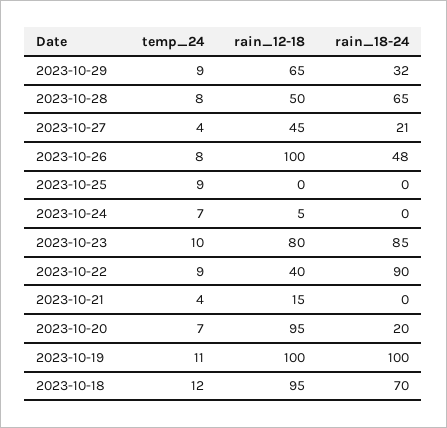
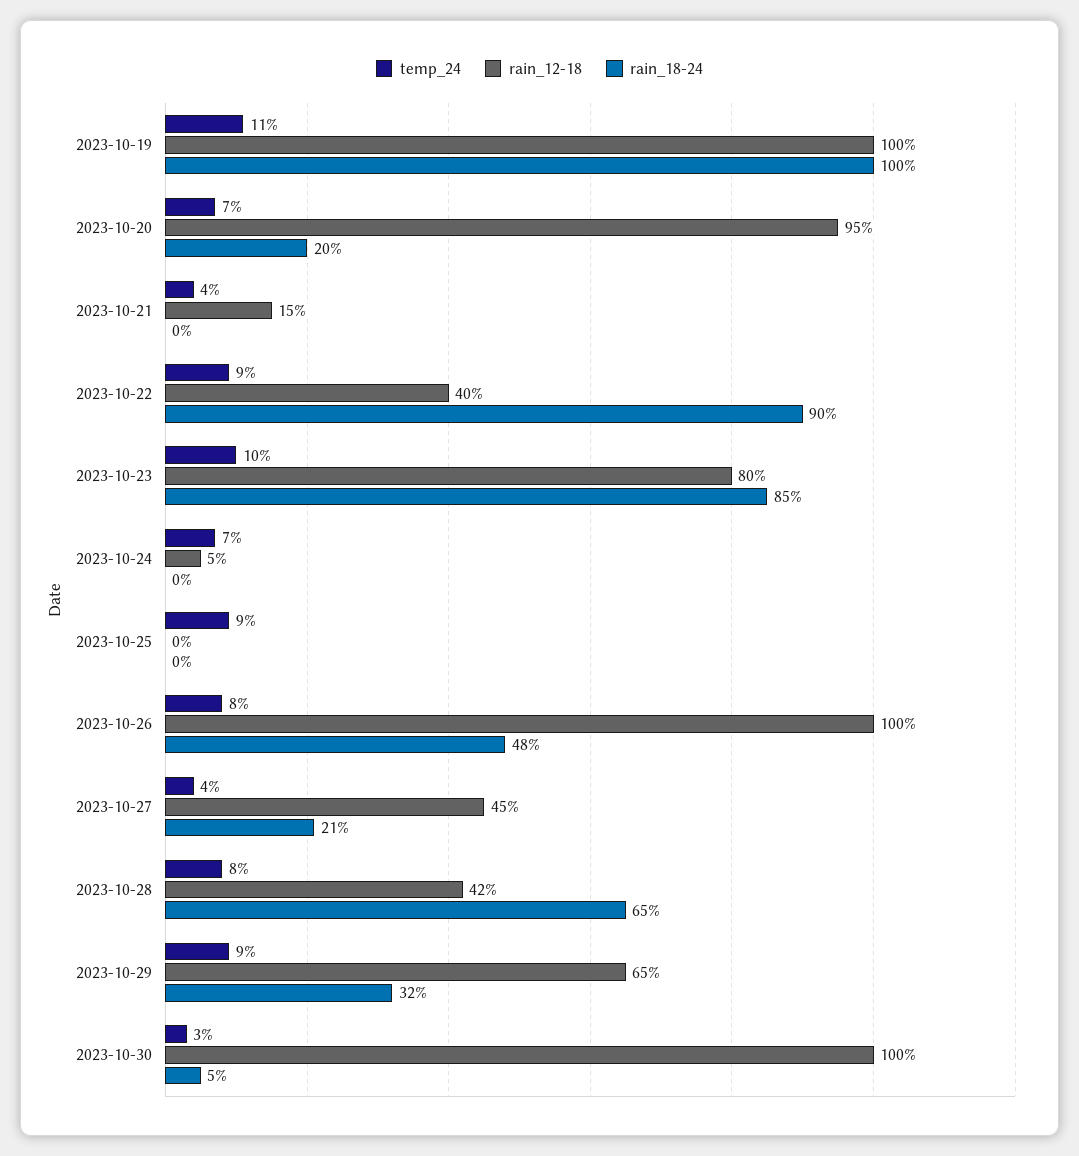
rain_12-18, 2023-10-28: 50 -> 42
temp_24, 2023-10-18: 12 -> none
rain_12-18, 2023-10-18: 95 -> none
rain_18-24, 2023-10-18: 70 -> none
temp_24, 2023-10-30: none -> 3
rain_12-18, 2023-10-30: none -> 100
rain_18-24, 2023-10-30: none -> 5

